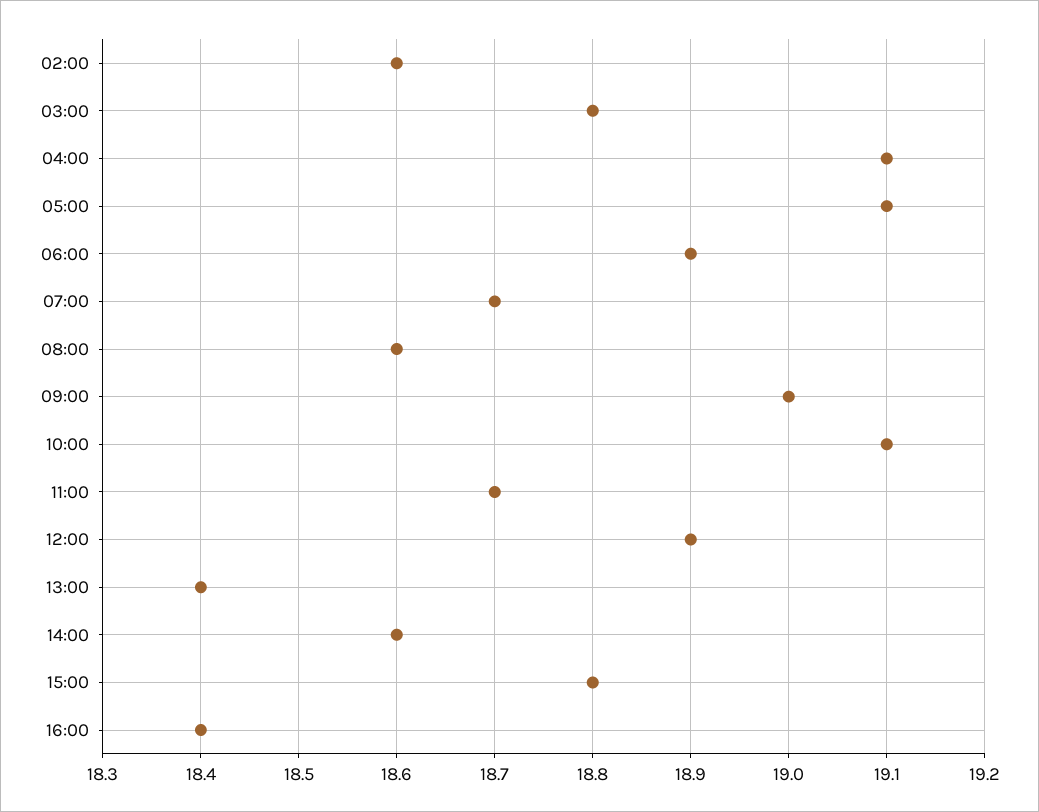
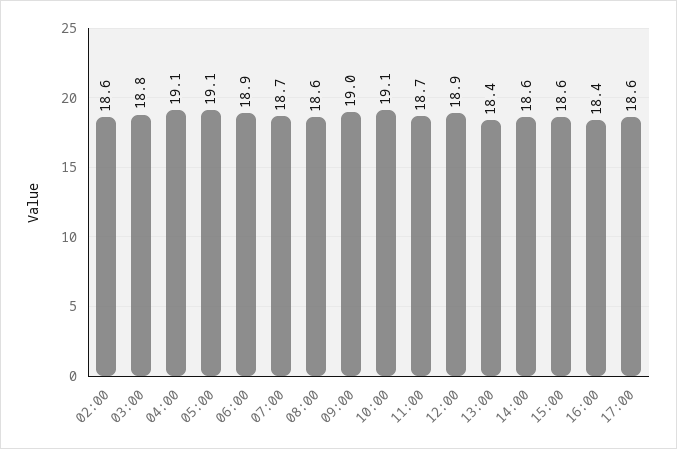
15:00: 18.8 -> 18.6
17:00: none -> 18.6

